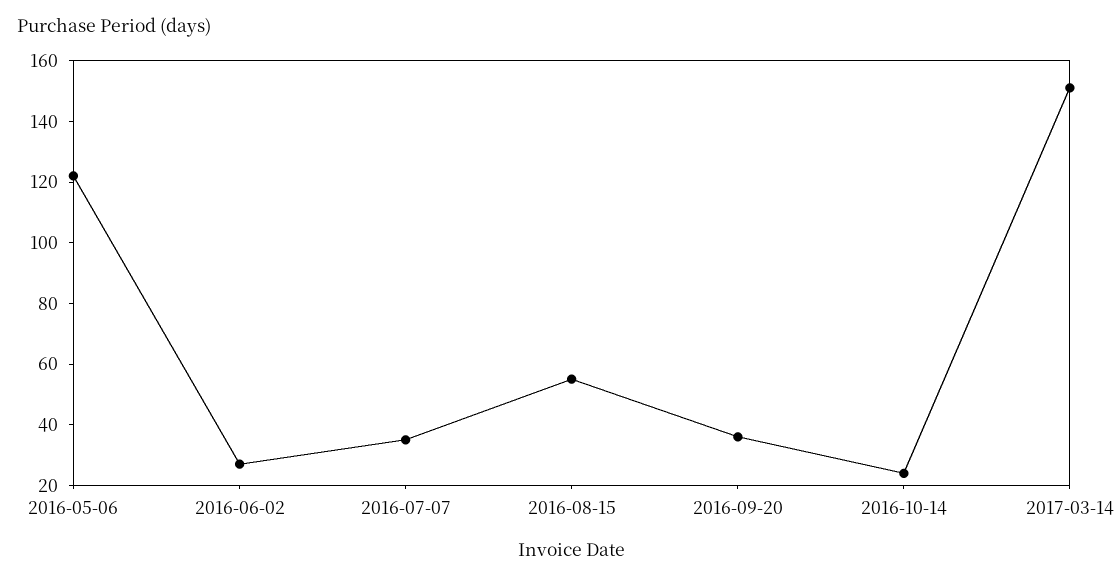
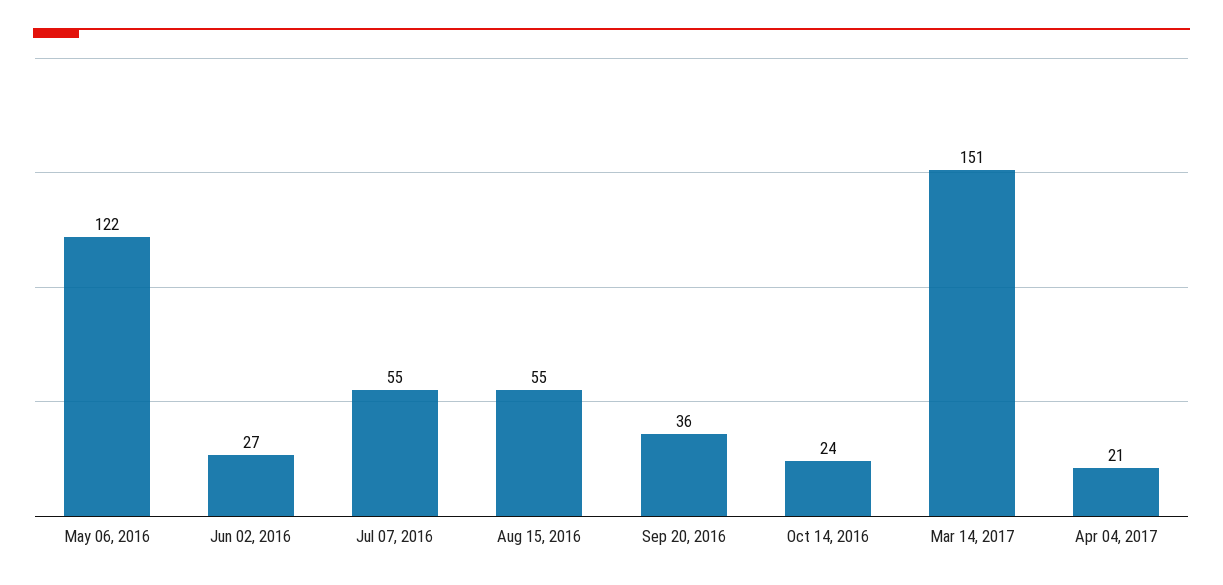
2016-07-07: 35 -> 55
Apr 04, 2017: none -> 21

